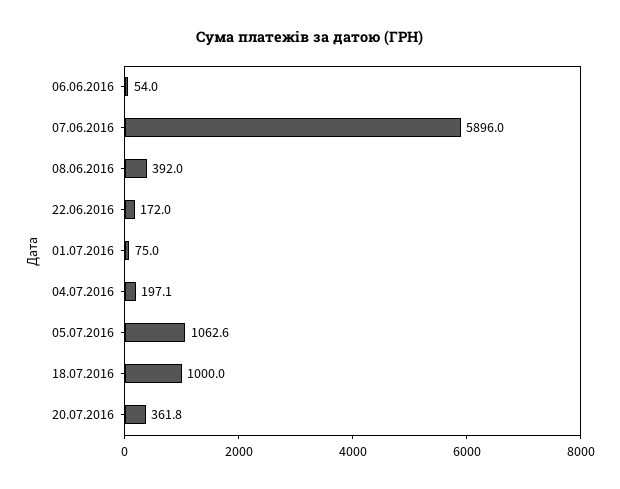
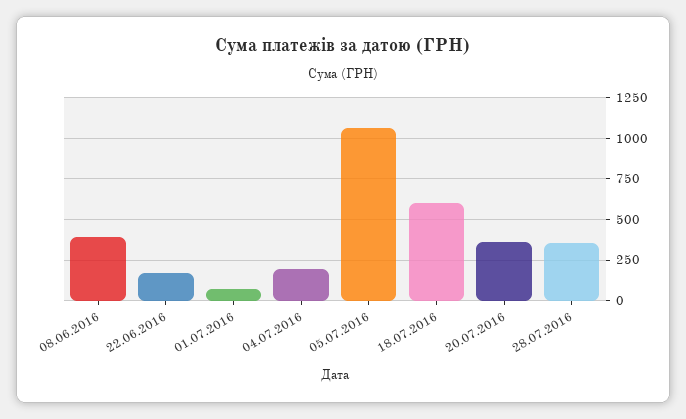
06.06.2016: 54 -> none
07.06.2016: 5896 -> none
18.07.2016: 1000 -> 600
28.07.2016: none -> 350

